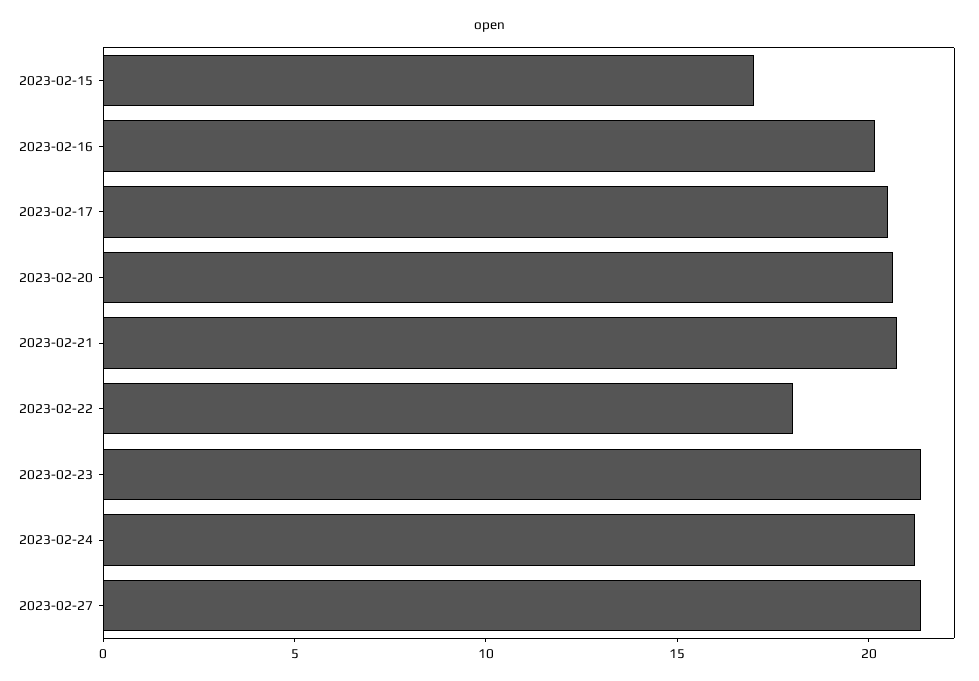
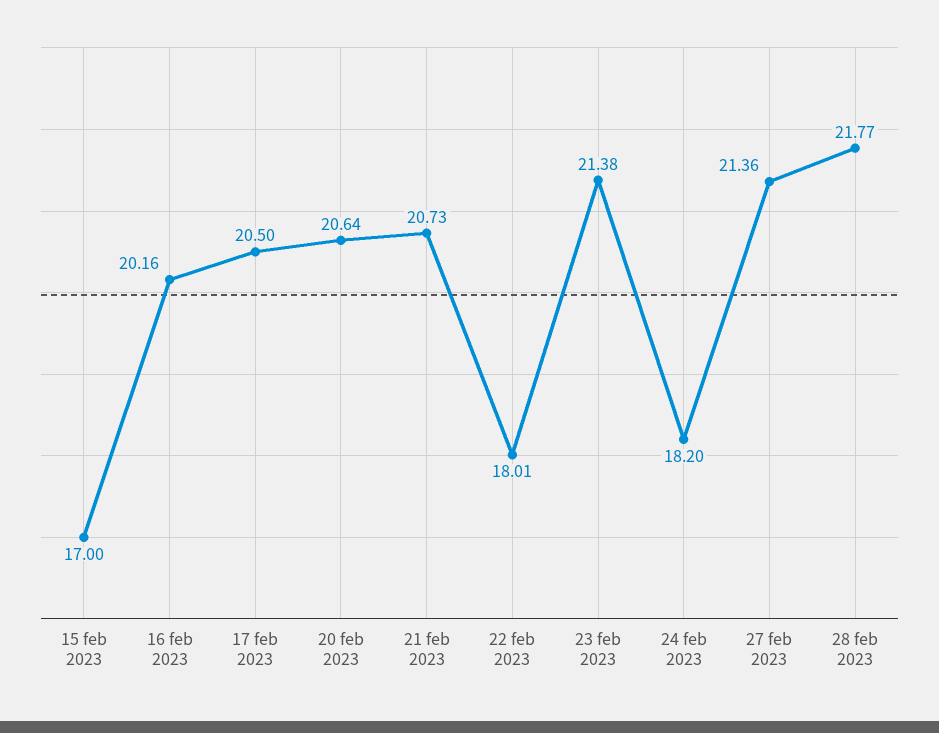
2023-02-24: 21 -> 18.2
28 feb 2023: none -> 21.77

